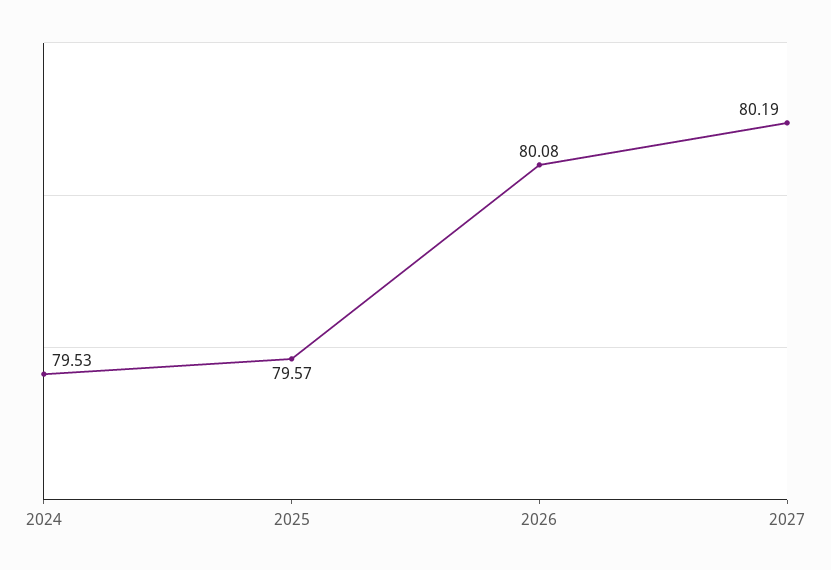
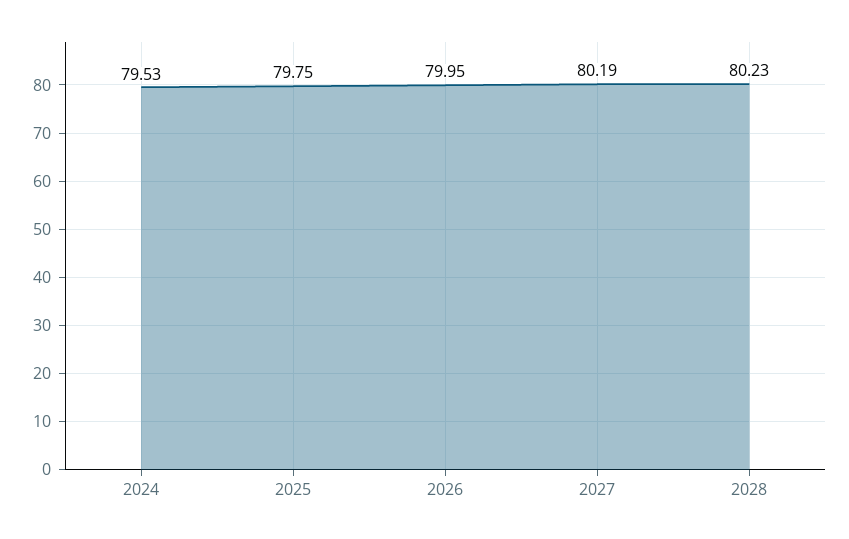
2025: 79.57 -> 79.75
2026: 80.08 -> 79.95
2028: none -> 80.23

